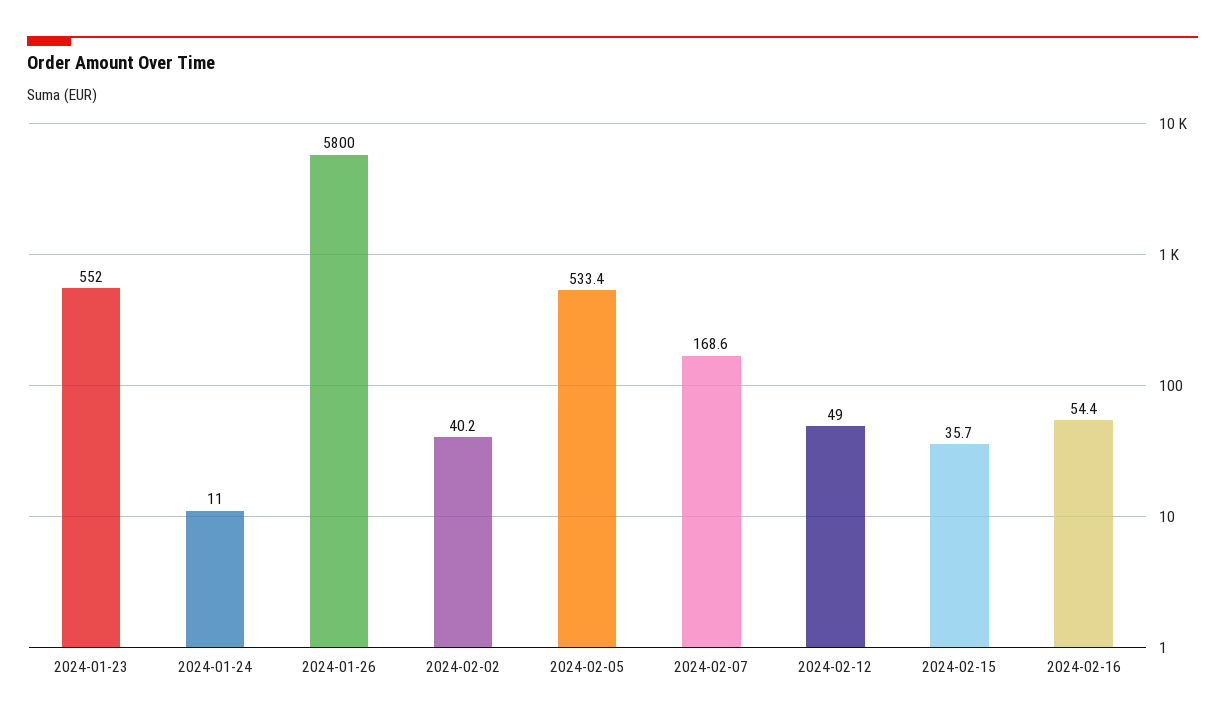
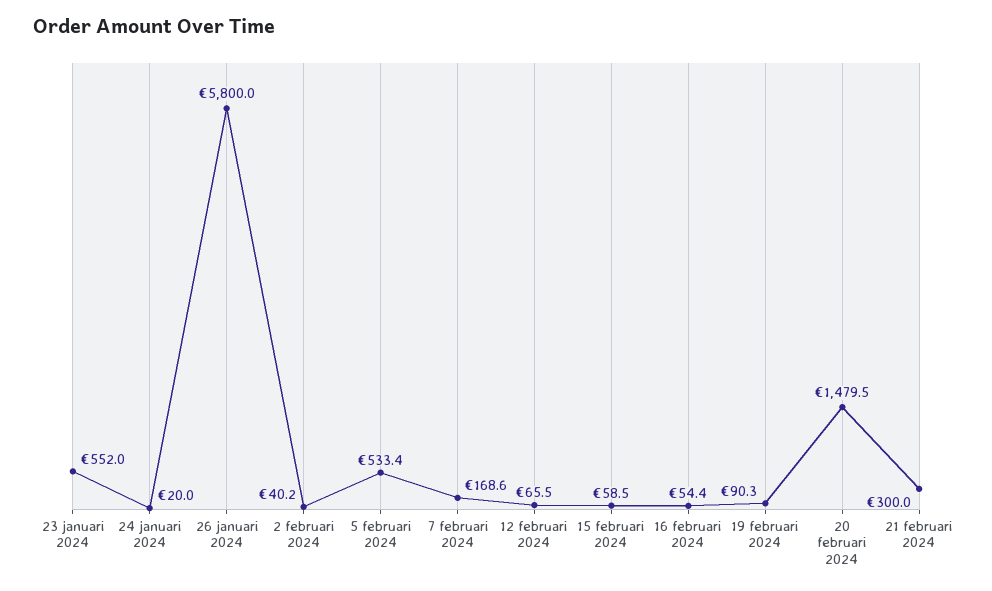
2024-01-24: 11 -> 20
2024-02-12: 49 -> 65.5
2024-02-15: 35.7 -> 58.5
19 februari 2024: none -> 90.3
20 februari 2024: none -> 1479.5
21 februari 2024: none -> 300

